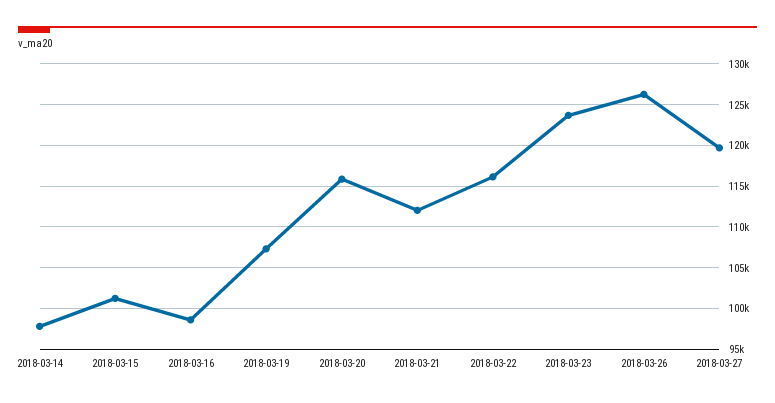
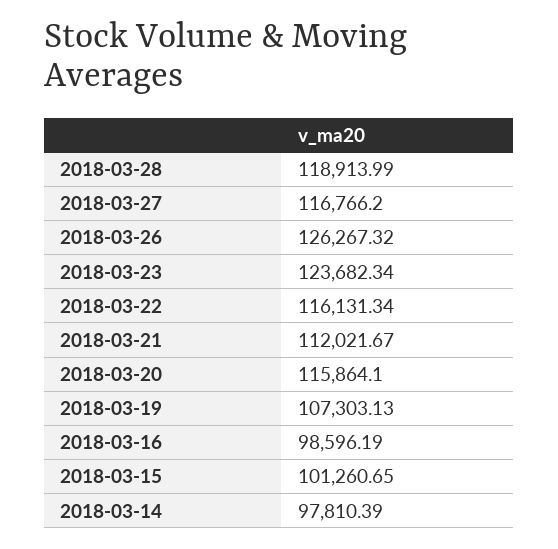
2018-03-27: 120000 -> 116766.2
2018-03-28: none -> 118913.99

